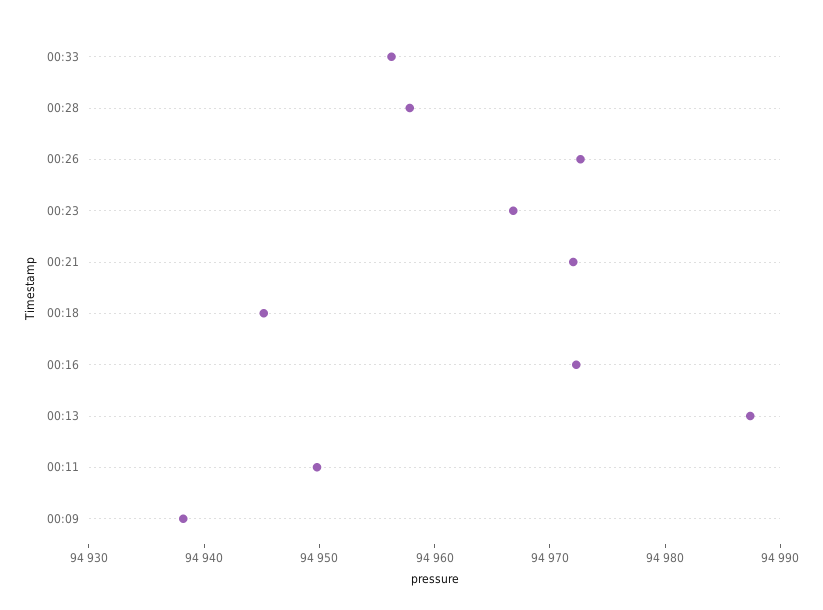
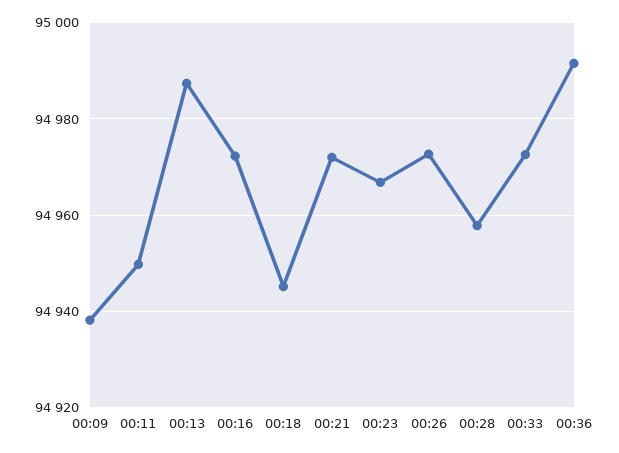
00:33: 94956 -> 94972
00:36: none -> 94992

